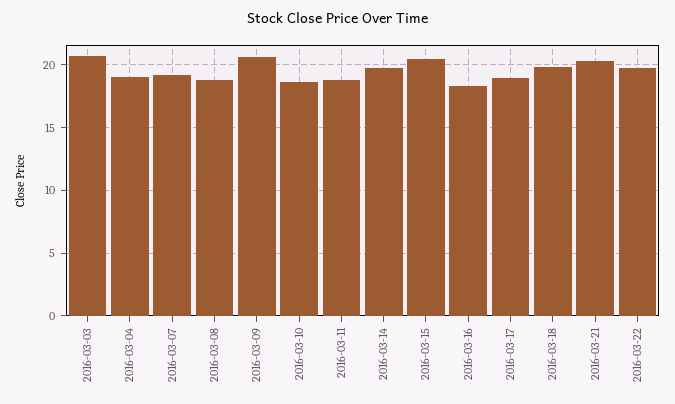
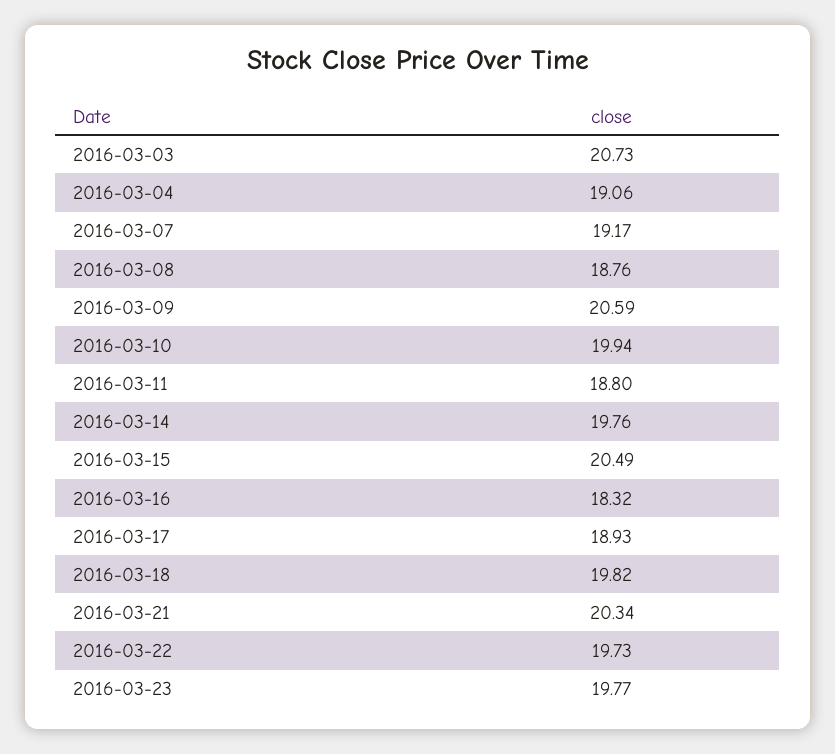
2016-03-10: 18.5 -> 19.94
2016-03-23: none -> 19.77

